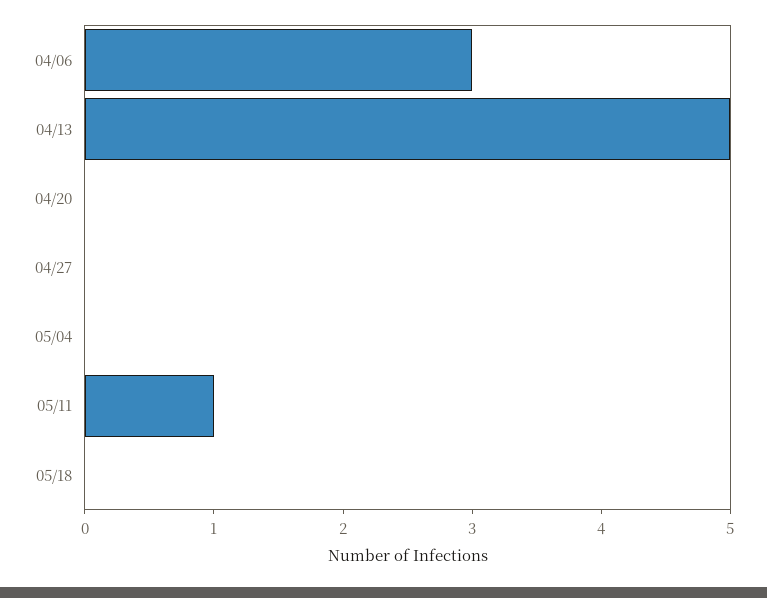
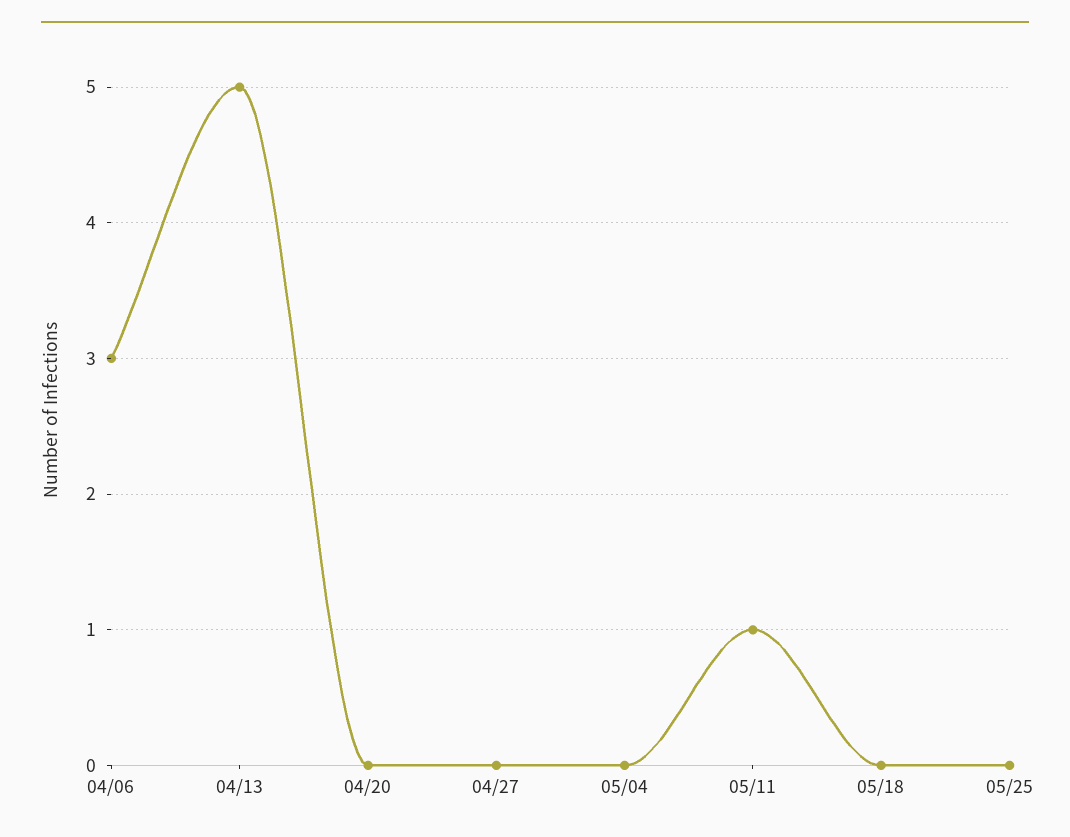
05/25: none -> 0

